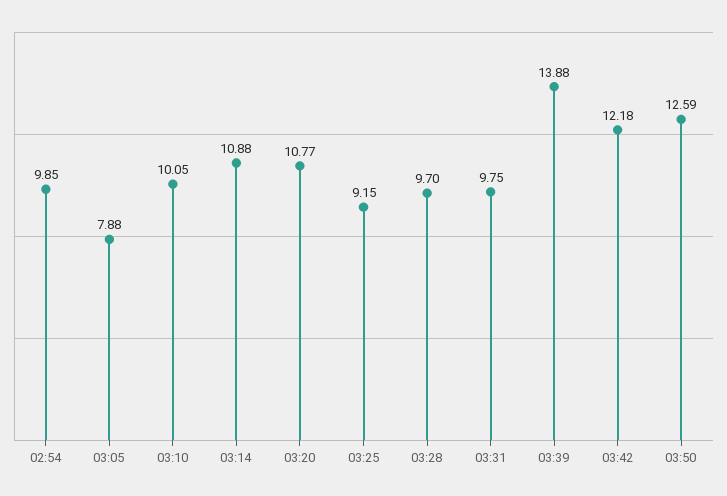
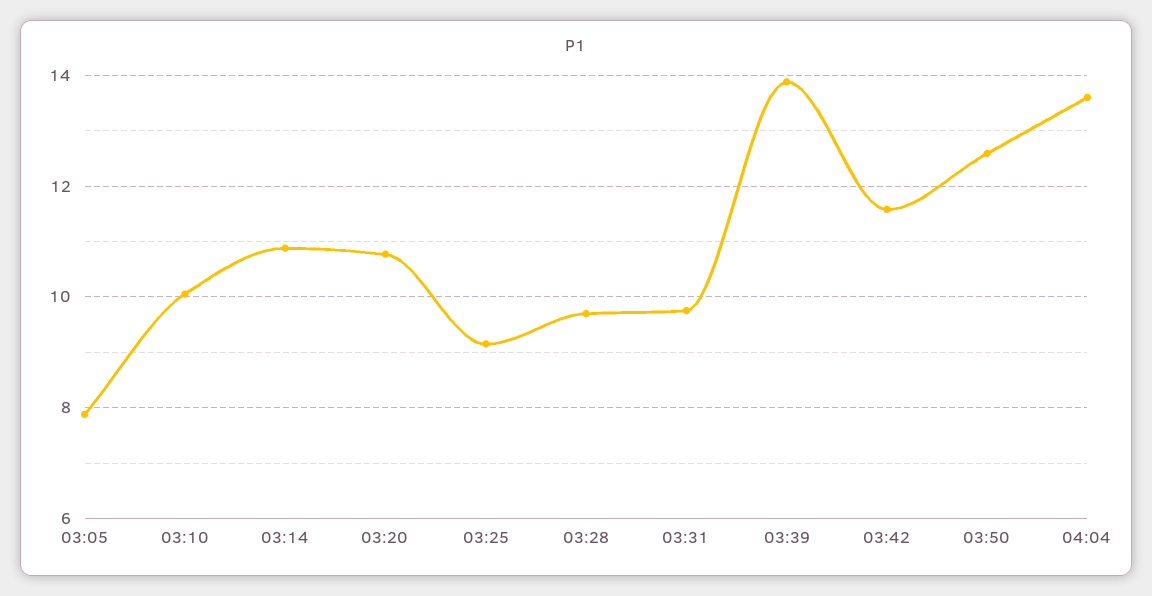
02:54: 9.85 -> none
03:42: 12.18 -> 11.6
04:04: none -> 13.6

